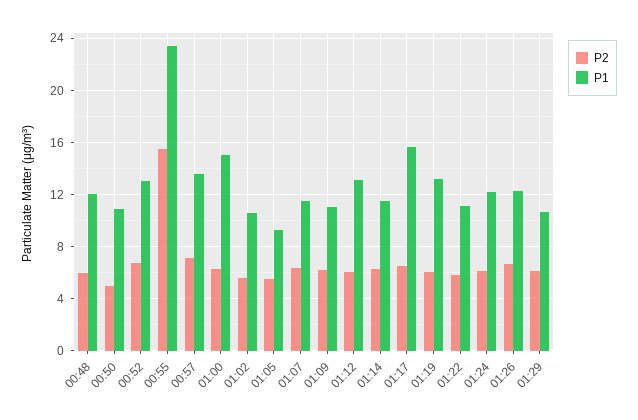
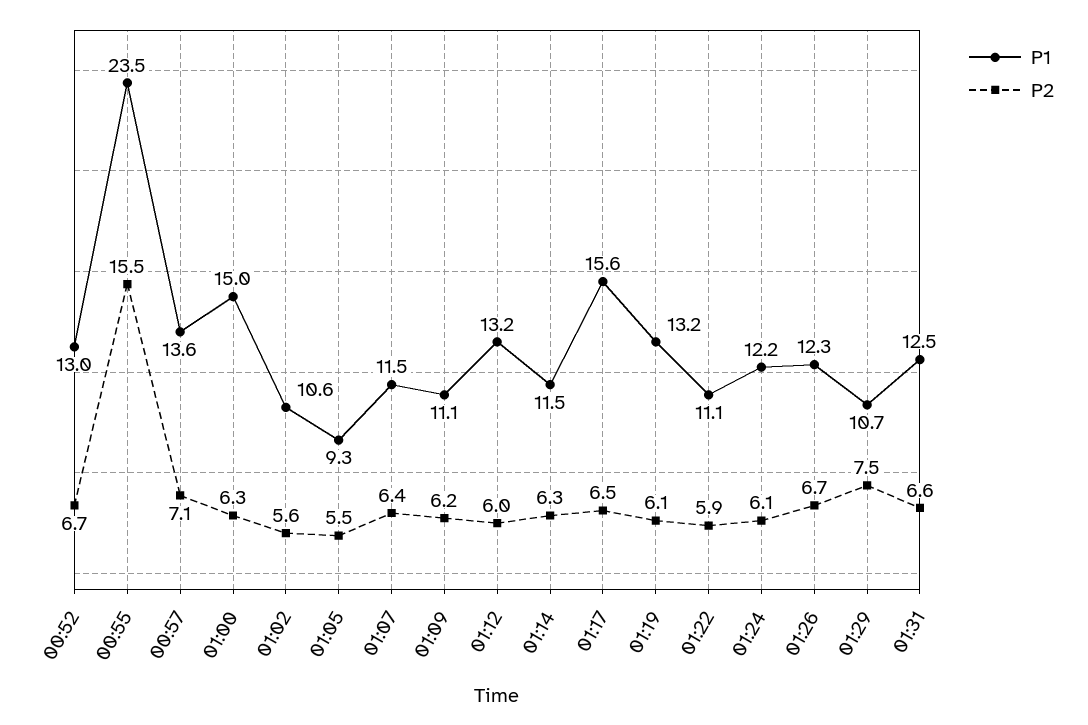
P2, 00:48: 6 -> none
P1, 00:48: 12 -> none
P2, 00:50: 5 -> none
P1, 00:50: 11 -> none
P2, 01:29: 6 -> 7.5
P1, 01:31: none -> 12.5
P2, 01:31: none -> 6.6

